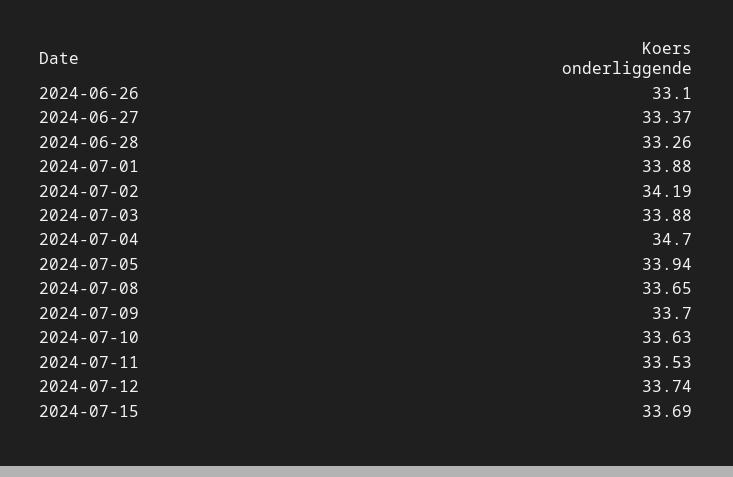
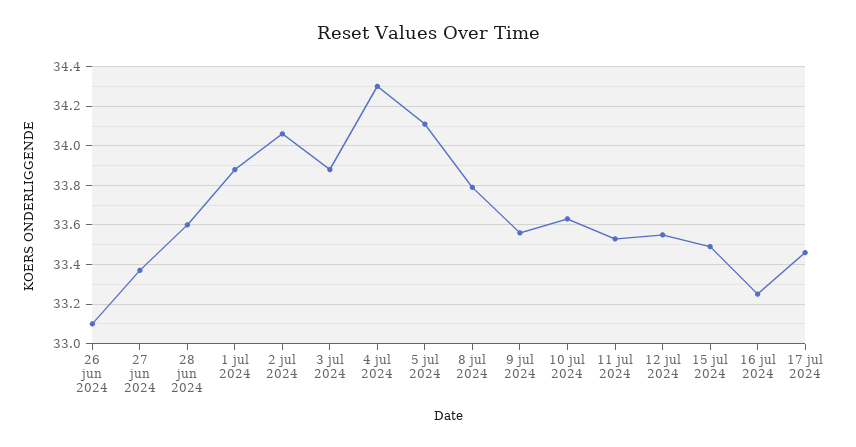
2024-06-28: 33.26 -> 33.6
2024-07-02: 34.19 -> 34.05
2024-07-04: 34.7 -> 34.3
2024-07-05: 33.94 -> 34.1
2024-07-08: 33.65 -> 33.8
2024-07-09: 33.7 -> 33.55
2024-07-12: 33.74 -> 33.55
2024-07-15: 33.69 -> 33.5
16 jul 2024: none -> 33.25
17 jul 2024: none -> 33.45

